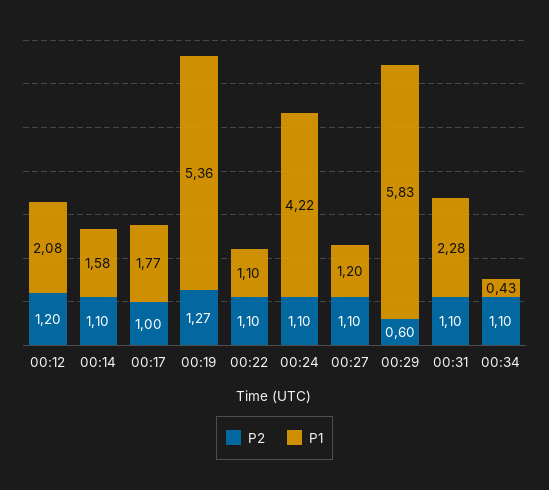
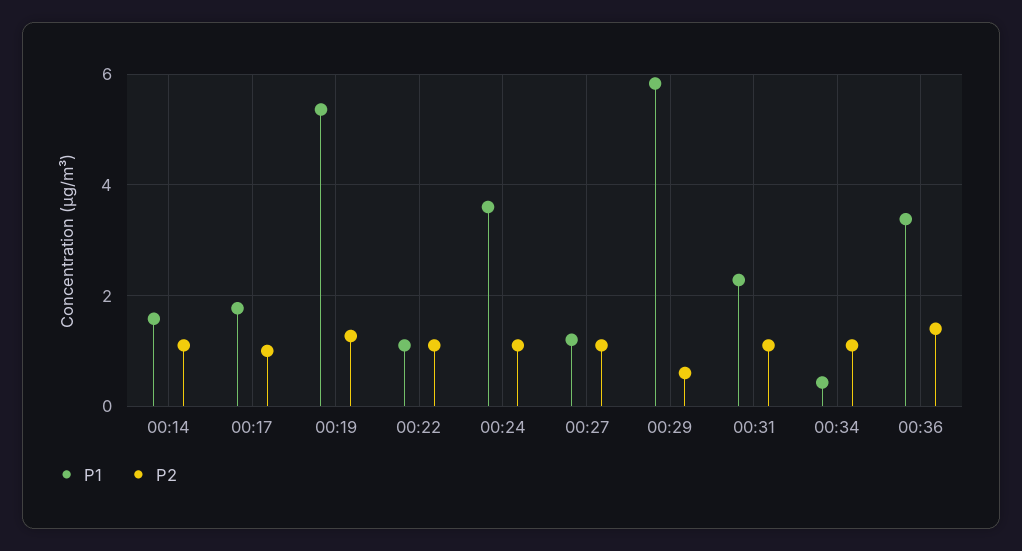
P2, 00:12: 1.2 -> none
P1, 00:12: 2.08 -> none
P1, 00:24: 4.22 -> 3.6
P1, 00:36: none -> 3.4
P2, 00:36: none -> 1.4

